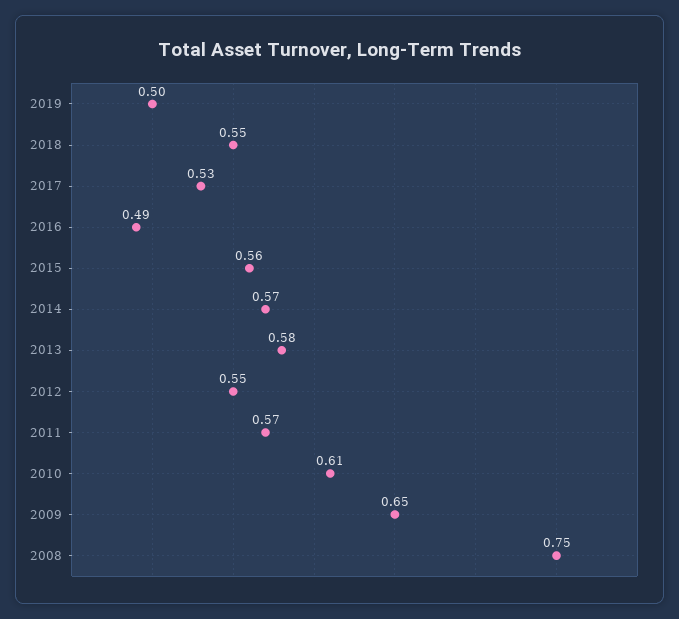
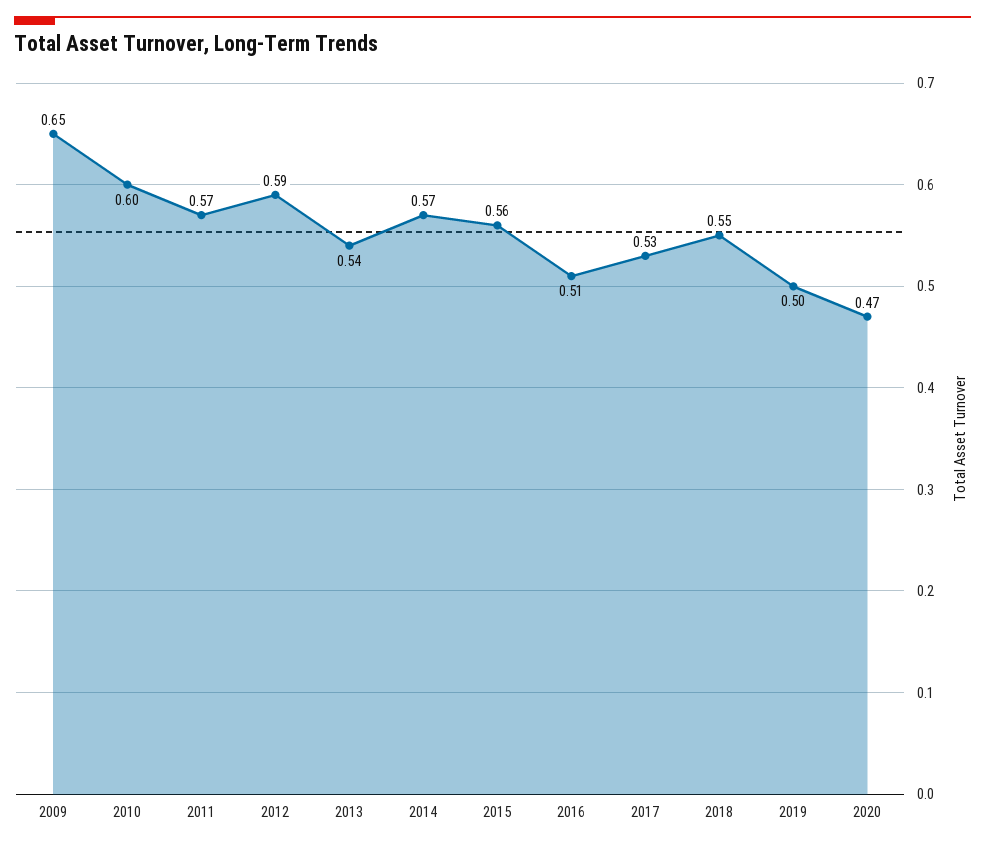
2016: 0.49 -> 0.51
2013: 0.58 -> 0.54
2012: 0.55 -> 0.59
2010: 0.61 -> 0.6
2008: 0.75 -> none
2020: none -> 0.47

